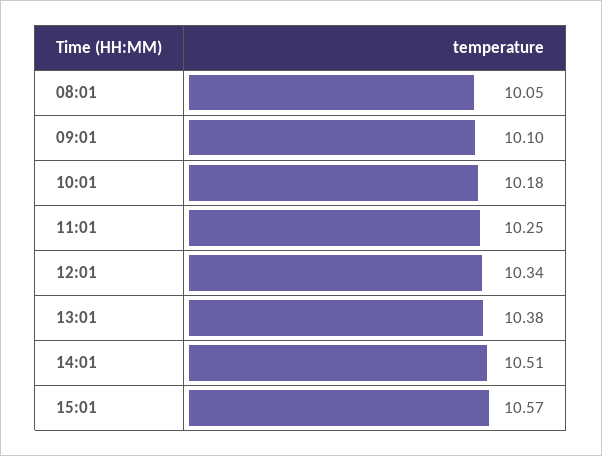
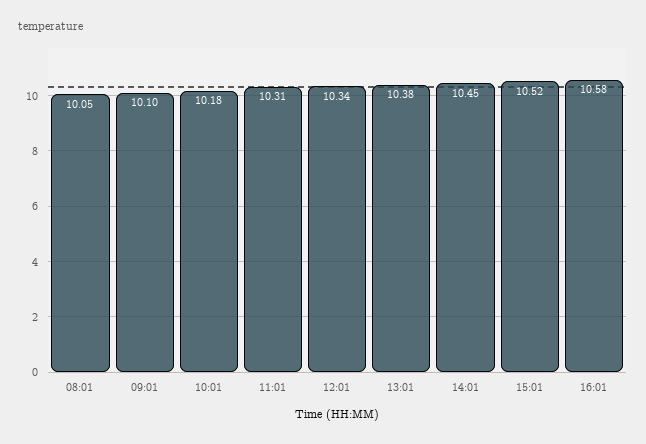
11:01: 10.25 -> 10.31
14:01: 10.51 -> 10.45
15:01: 10.57 -> 10.52
16:01: none -> 10.58

